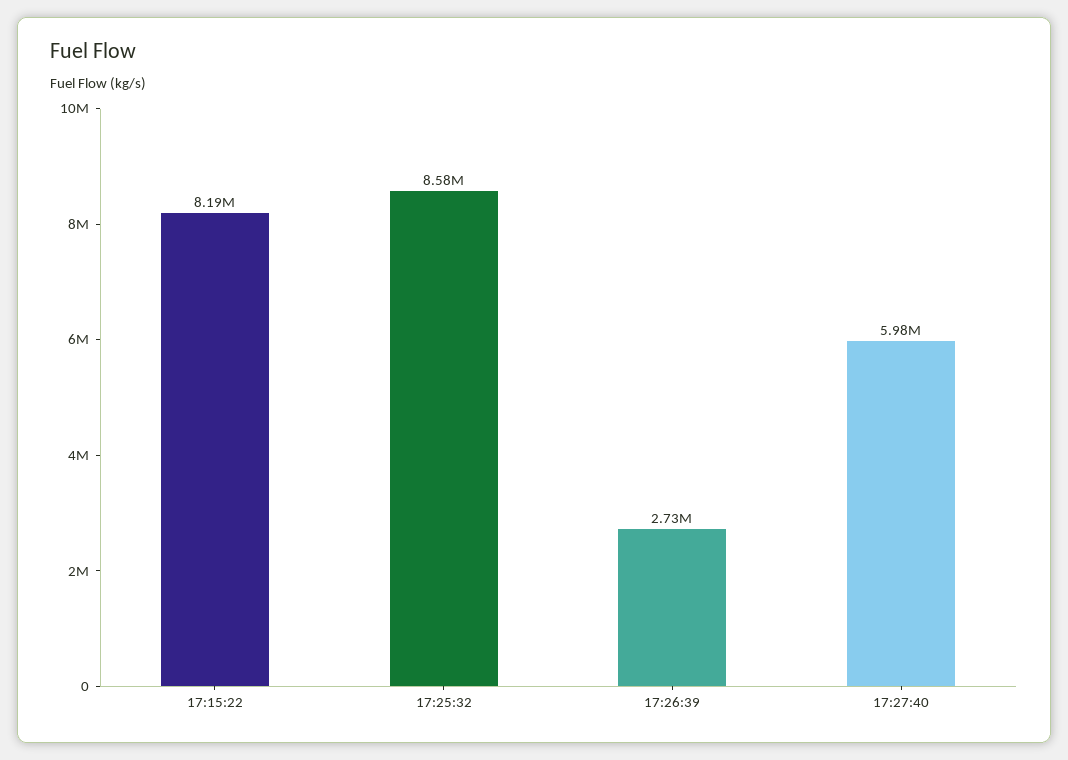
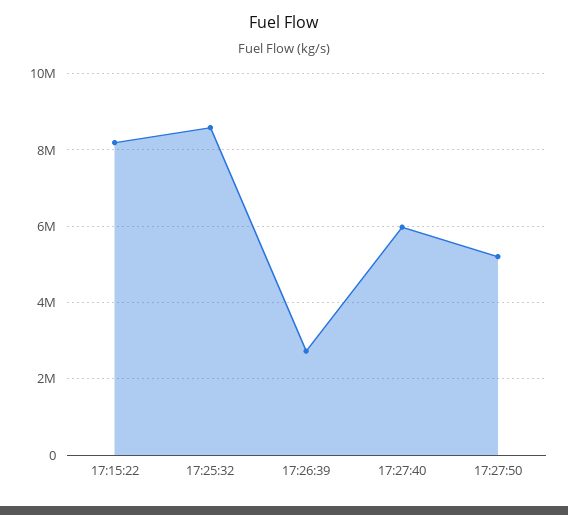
17:27:50: none -> 5200000

